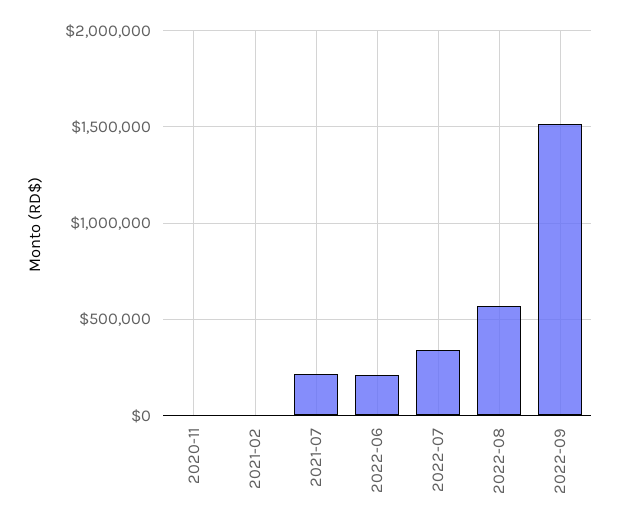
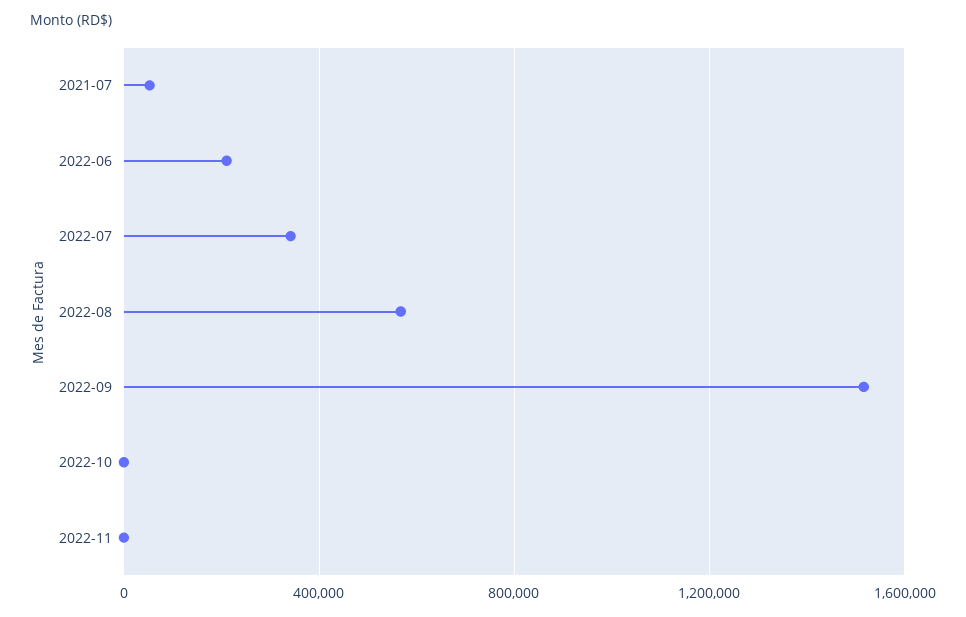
2020-11: 0 -> none
2021-02: 0 -> none
2021-07: 200000 -> 50000
2022-10: none -> 0
2022-11: none -> 0

